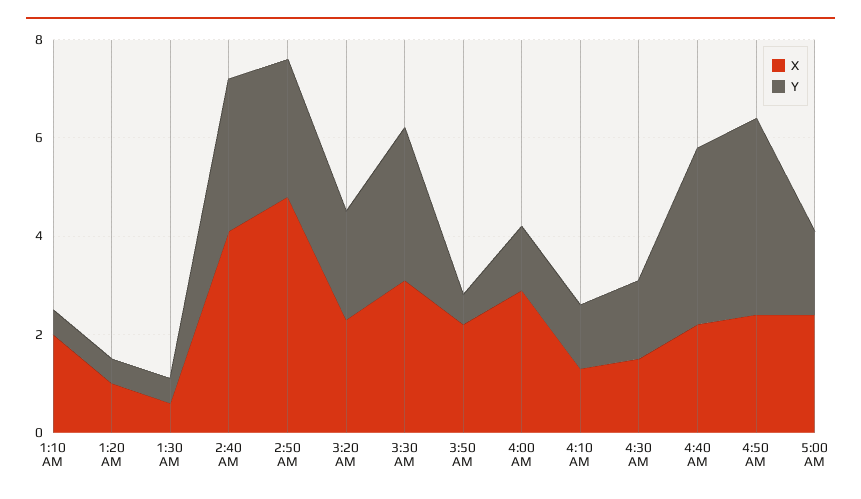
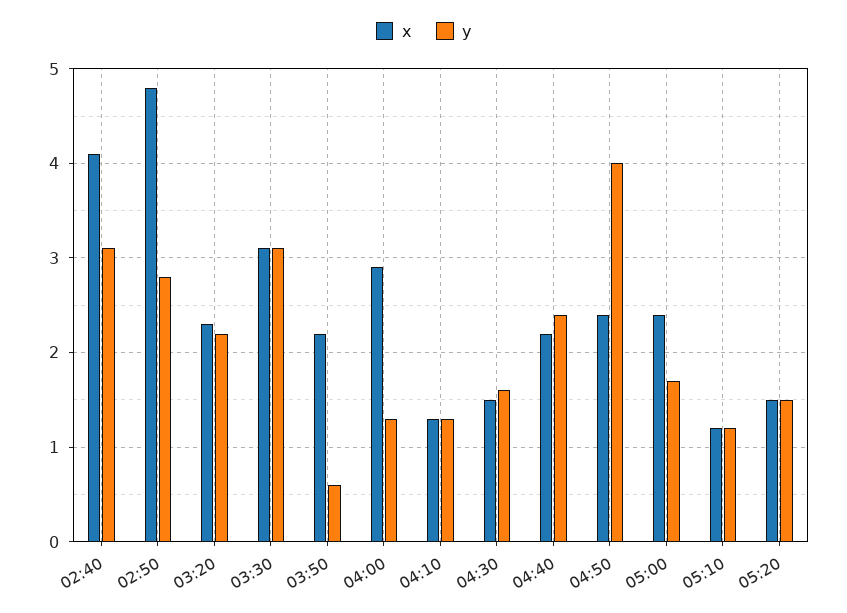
X, 1:10 AM: 2 -> none
Y, 1:10 AM: 0.5 -> none
X, 1:20 AM: 1 -> none
Y, 1:20 AM: 0.5 -> none
X, 1:30 AM: 0.5 -> none
Y, 1:30 AM: 0.5 -> none
Y, 4:40 AM: 3.5 -> 2.4
X, 05:10: none -> 1.2
Y, 05:10: none -> 1.2
X, 05:20: none -> 1.5
Y, 05:20: none -> 1.5

